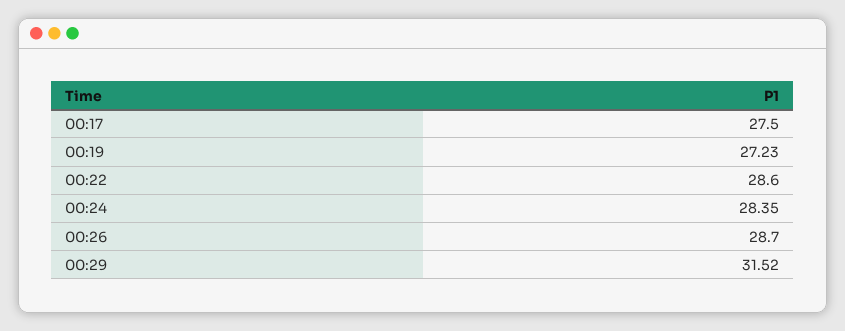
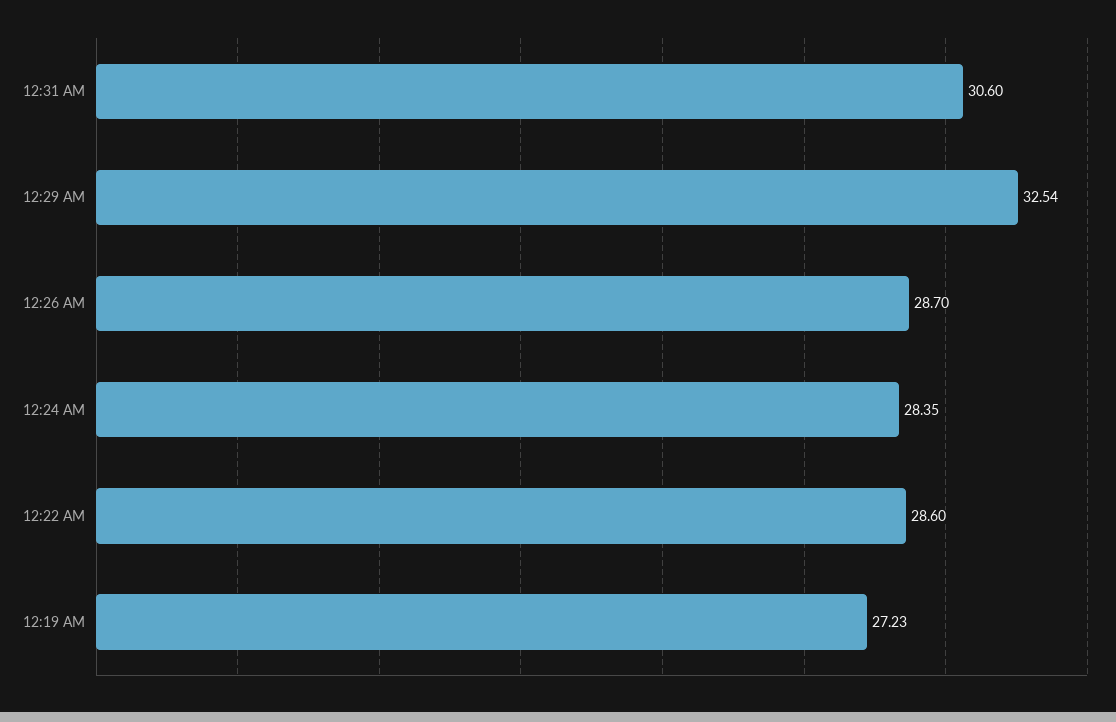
00:17: 27.5 -> none
00:29: 31.52 -> 32.54
12:31 AM: none -> 30.6

